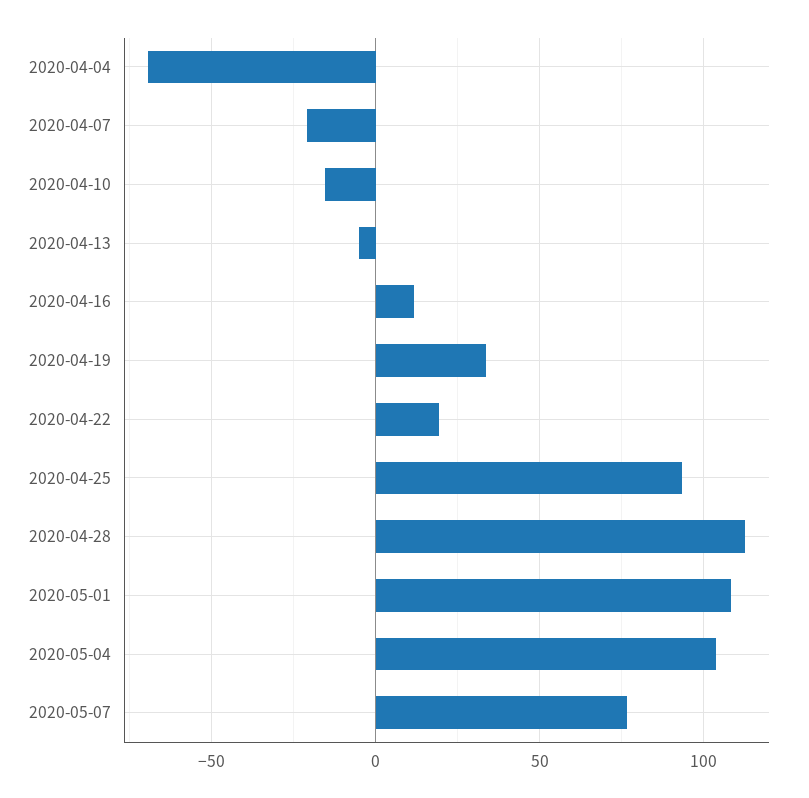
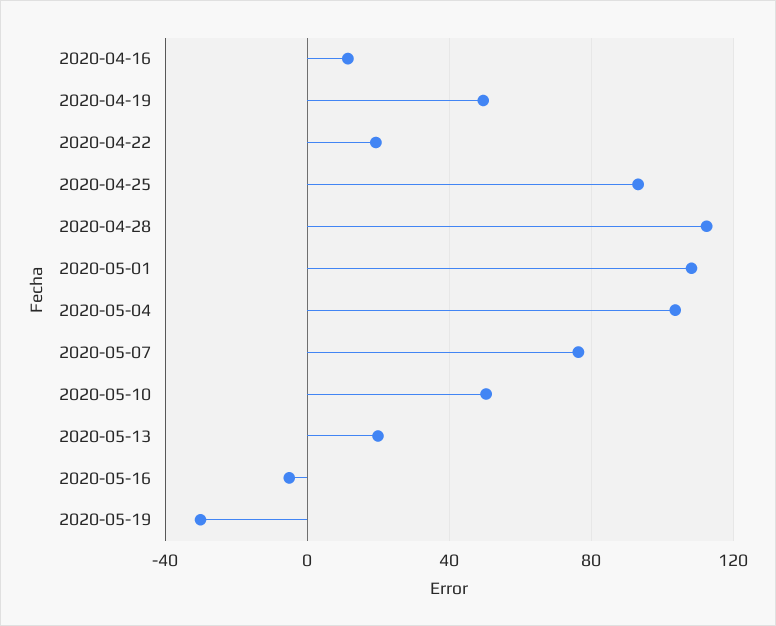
2020-04-04: -70 -> none
2020-04-07: -20 -> none
2020-04-10: -15 -> none
2020-04-13: -5 -> none
2020-04-19: 35 -> 50
2020-05-10: none -> 50
2020-05-13: none -> 20
2020-05-16: none -> -5
2020-05-19: none -> -30

